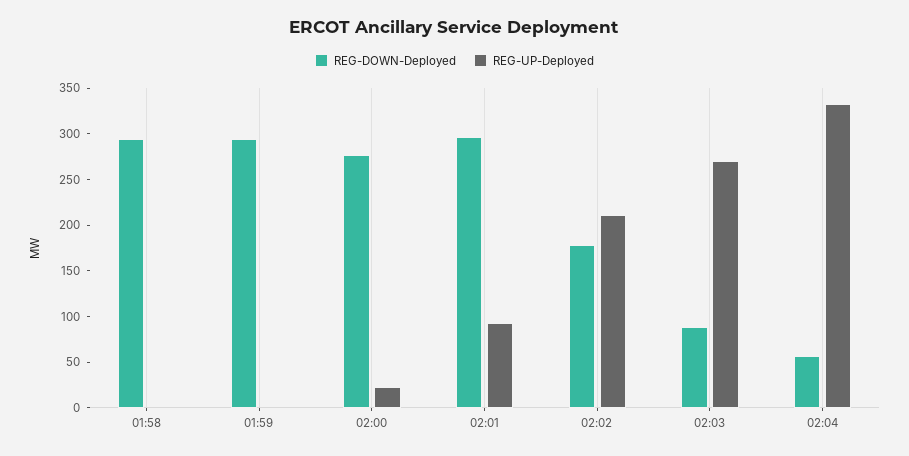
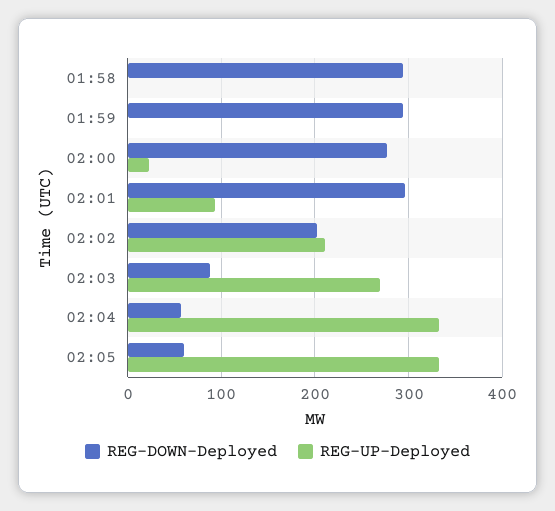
REG-DOWN-Deployed, 02:02: 180 -> 200
REG-DOWN-Deployed, 02:05: none -> 60
REG-UP-Deployed, 02:05: none -> 330

